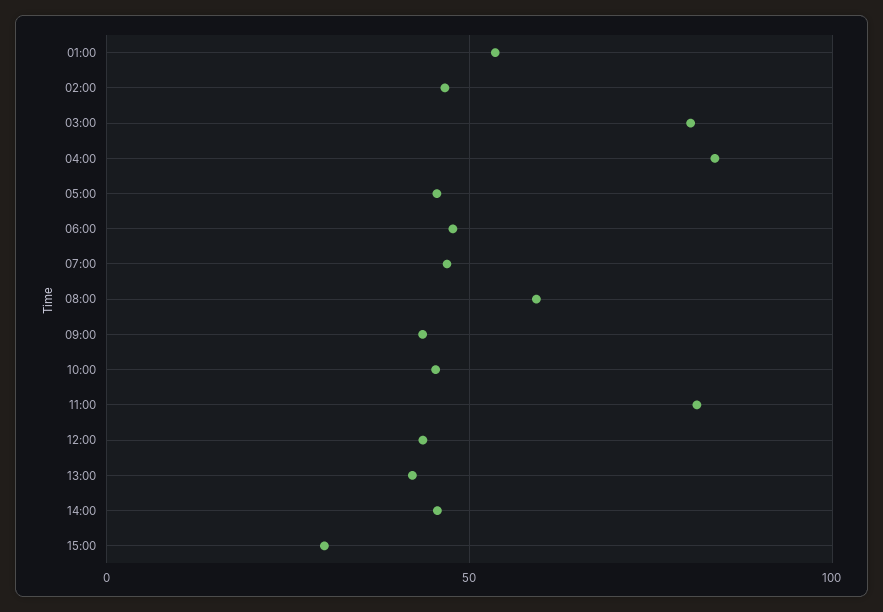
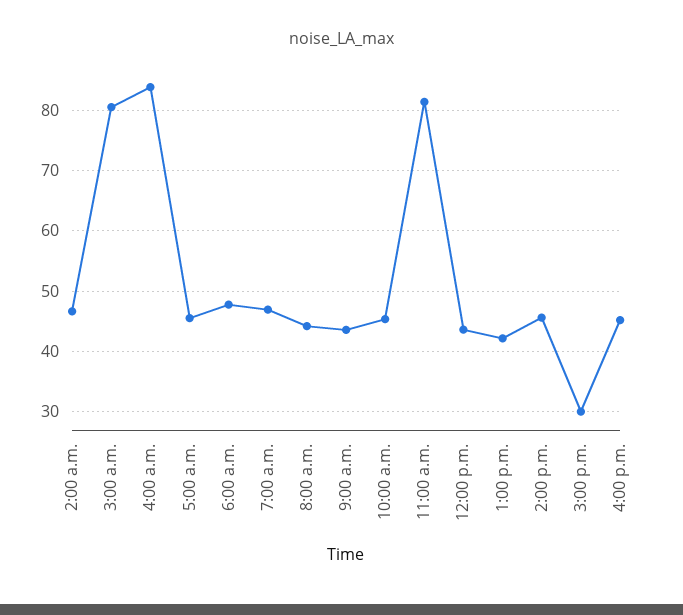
01:00: 55 -> none
08:00: 60 -> 44
4:00 p.m.: none -> 45

